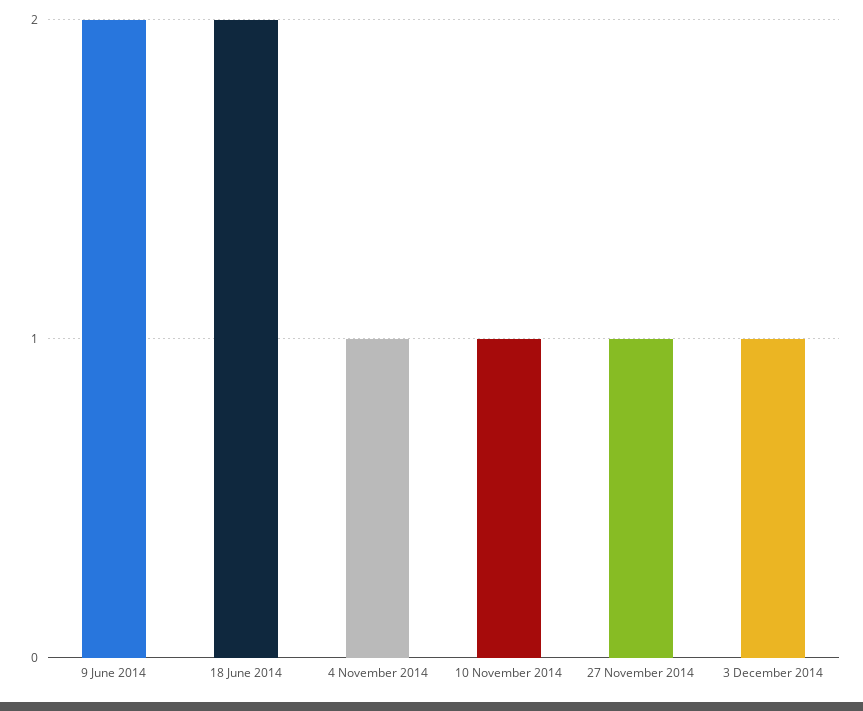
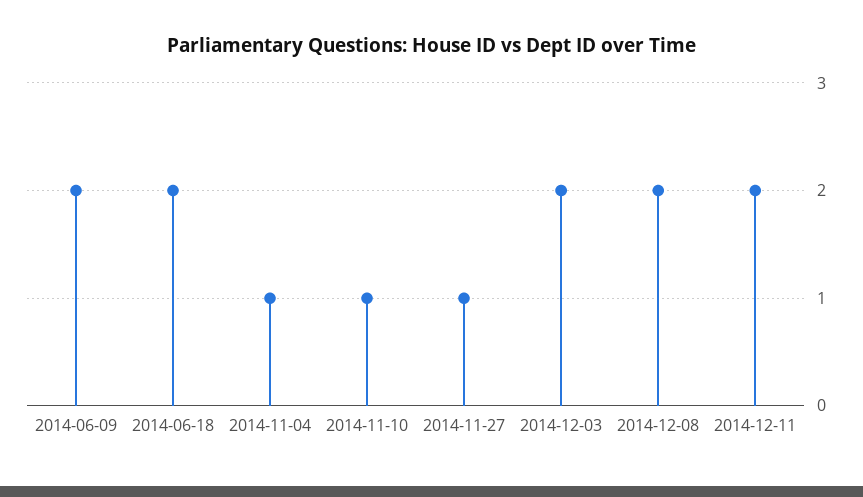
3 December 2014: 1 -> 2
2014-12-08: none -> 2
2014-12-11: none -> 2

